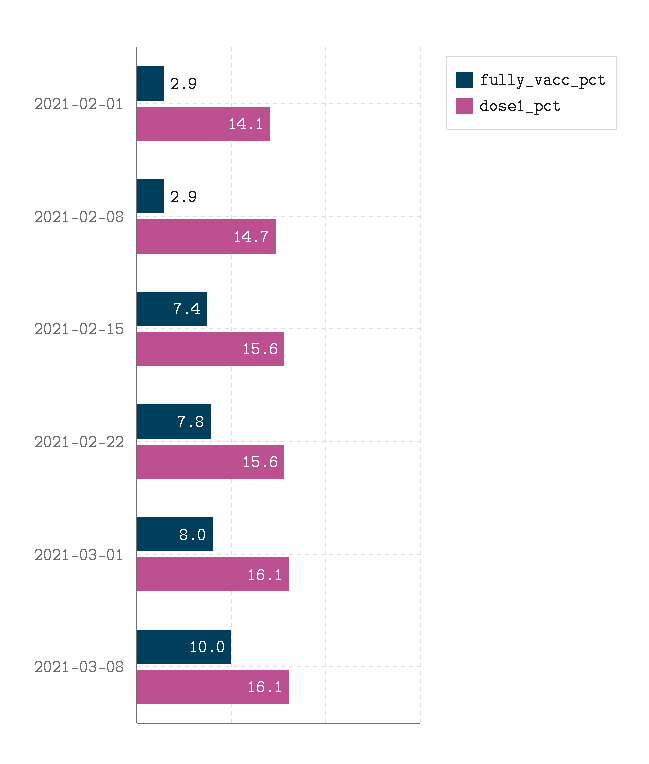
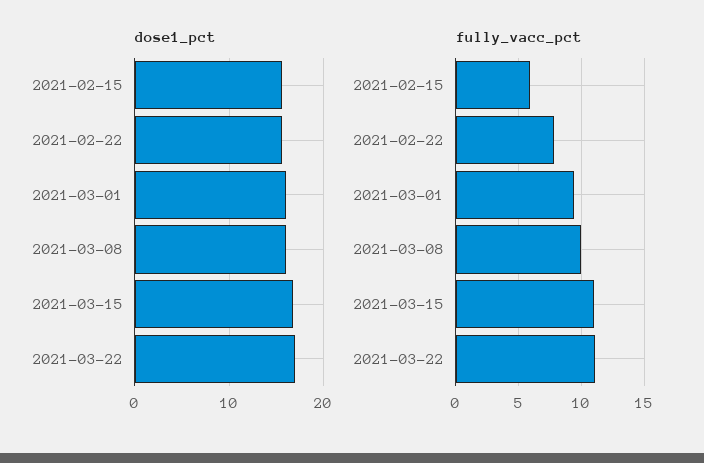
fully_vacc_pct, 2021-02-01: 2.9 -> none
dose1_pct, 2021-02-01: 14.1 -> none
fully_vacc_pct, 2021-02-08: 2.9 -> none
dose1_pct, 2021-02-08: 14.7 -> none
fully_vacc_pct, 2021-02-15: 7.4 -> 6
fully_vacc_pct, 2021-03-01: 8 -> 9.5
dose1_pct, 2021-03-15: none -> 17
dose1_pct, 2021-03-22: none -> 17
fully_vacc_pct, 2021-03-15: none -> 11
fully_vacc_pct, 2021-03-22: none -> 11

